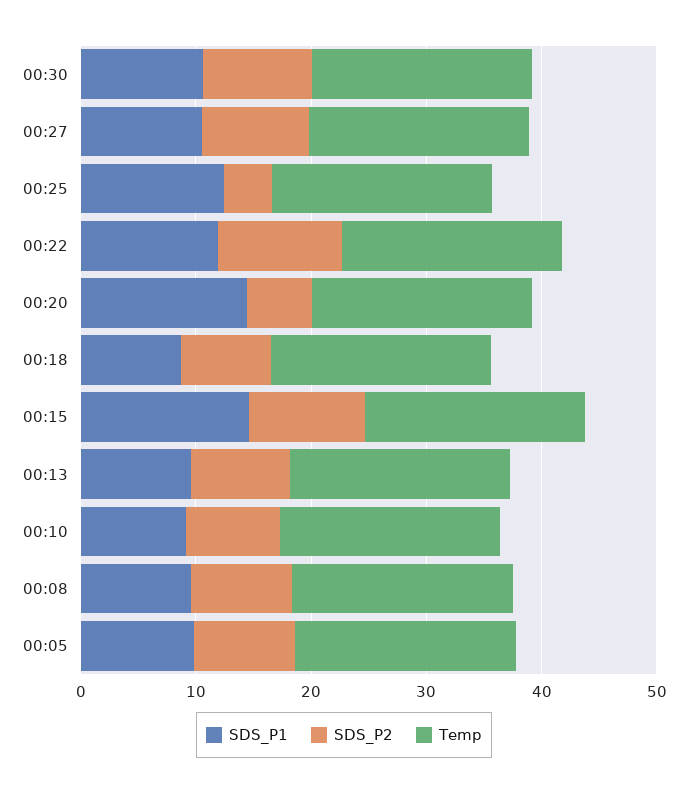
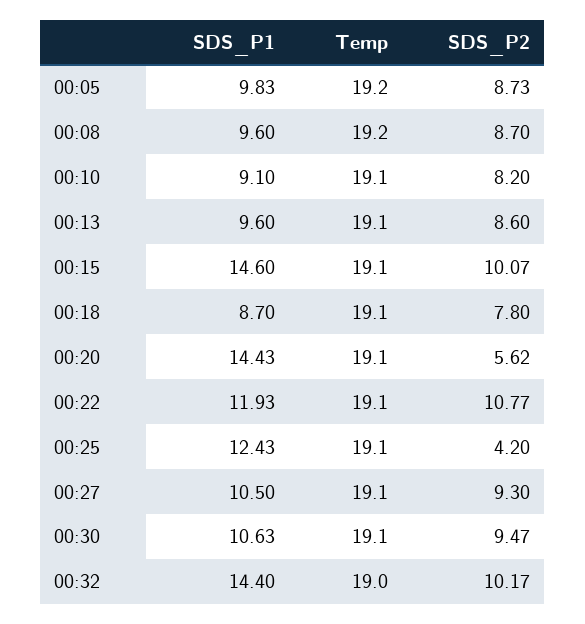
SDS_P1, 00:32: none -> 14.4
Temp, 00:32: none -> 19
SDS_P2, 00:32: none -> 10.17

